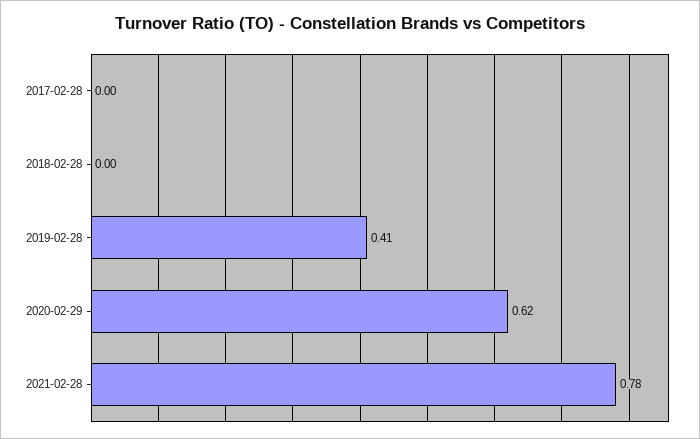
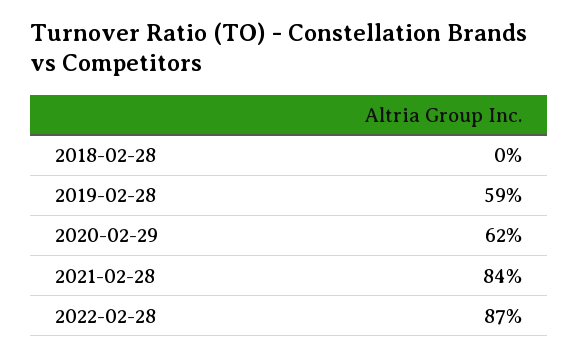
2017-02-28: 0 -> none
2019-02-28: 0.41 -> 0.59
2021-02-28: 0.78 -> 0.84
2022-02-28: none -> 0.87

